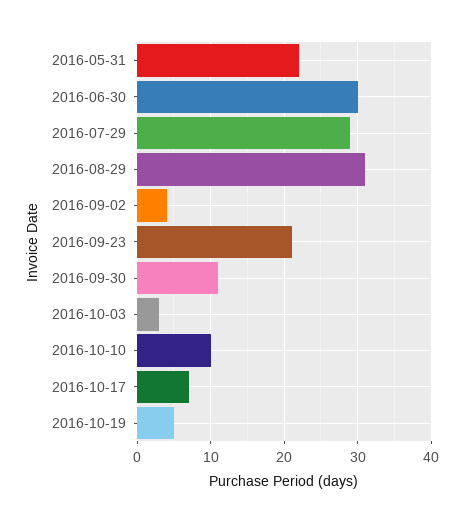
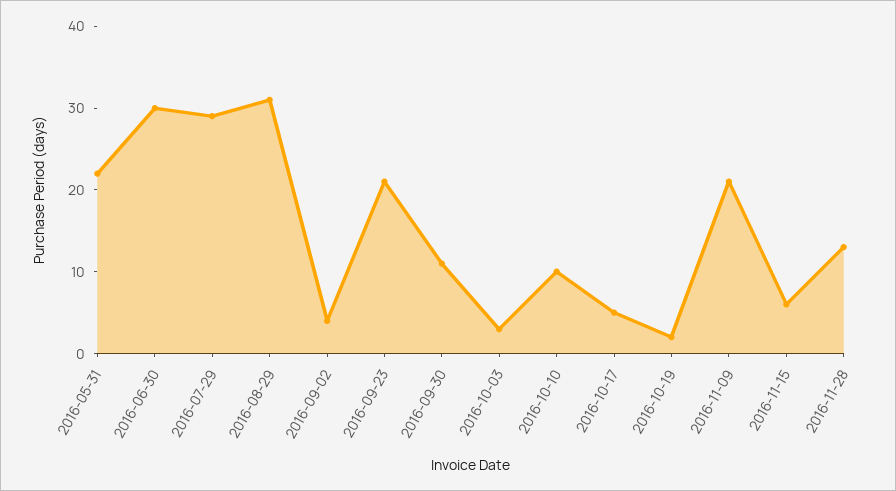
2016-10-17: 7 -> 5
2016-10-19: 5 -> 2
2016-11-09: none -> 21
2016-11-15: none -> 6
2016-11-28: none -> 13

